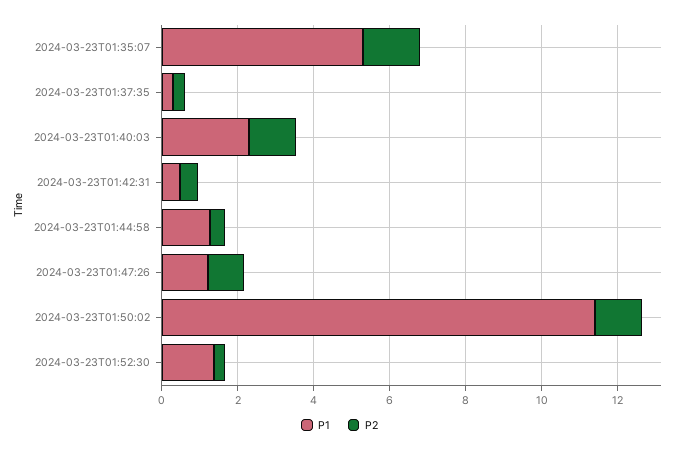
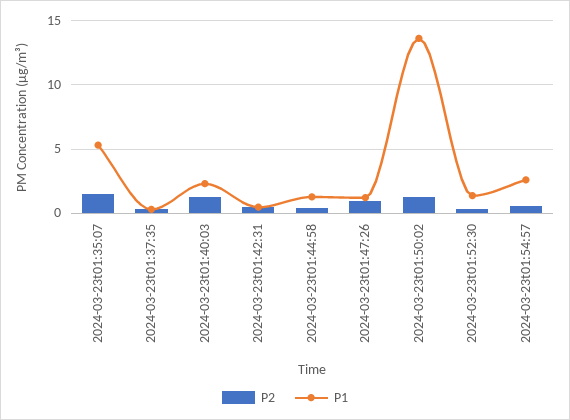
P1, 2024-03-23T01:50:02: 11.5 -> 13.5
P2, 2024-03-23t01:54:57: none -> 0.5
P1, 2024-03-23t01:54:57: none -> 2.5

